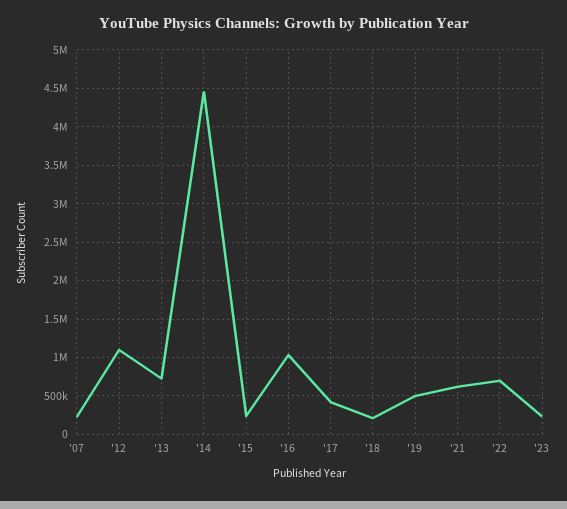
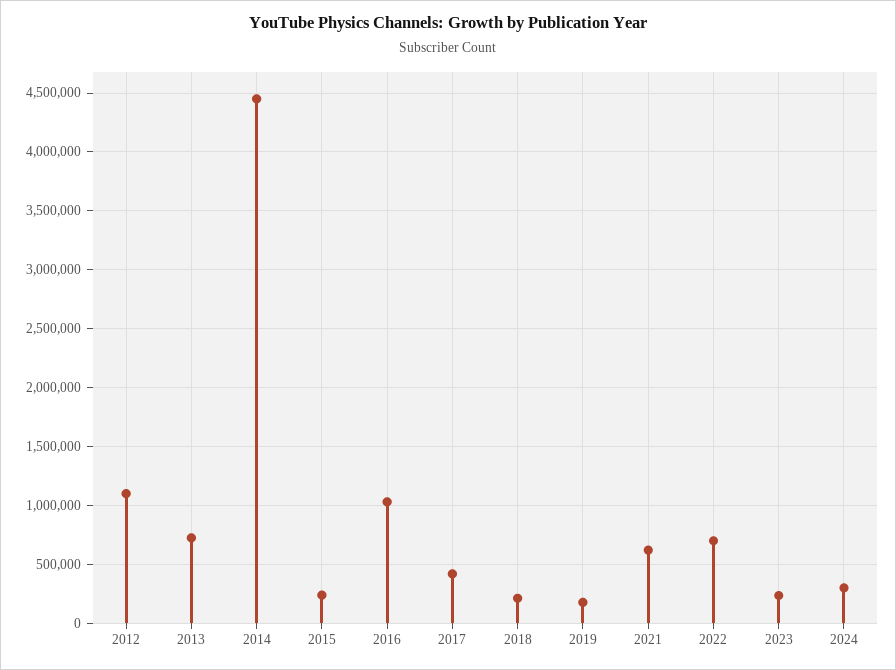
'07: 200000 -> none
'19: 500000 -> 200000
2024: none -> 300000

